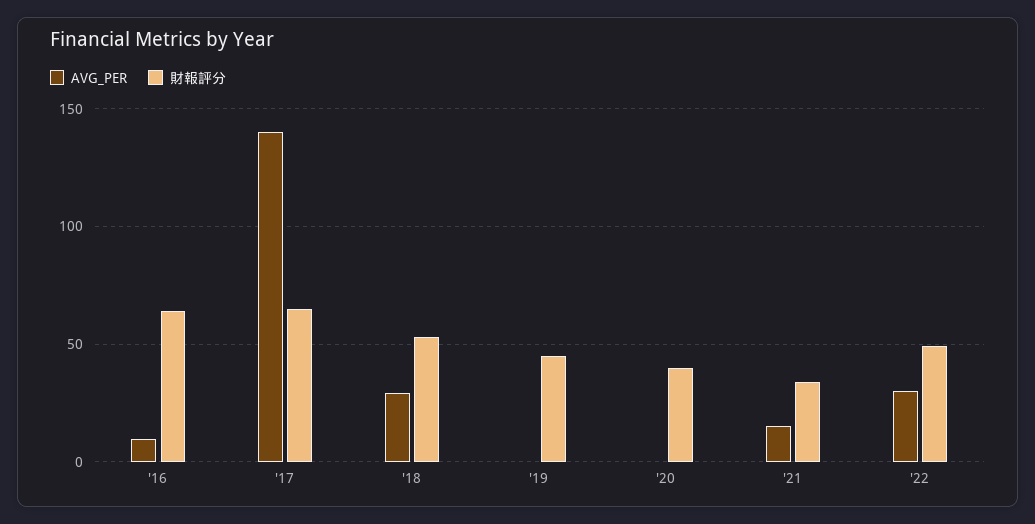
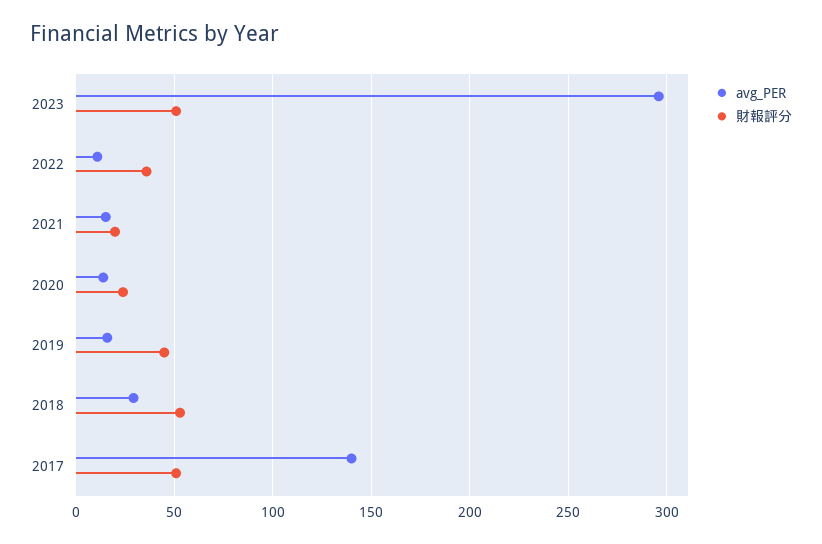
AVG_PER, '16: 10 -> none
財報評分, '16: 65 -> none
財報評分, '17: 65 -> 50
AVG_PER, '19: 0 -> 15
AVG_PER, '20: 0 -> 15
財報評分, '20: 40 -> 25
財報評分, '21: 35 -> 20
AVG_PER, '22: 30 -> 10
財報評分, '22: 50 -> 35
AVG_PER, 2023: none -> 295
財報評分, 2023: none -> 50

